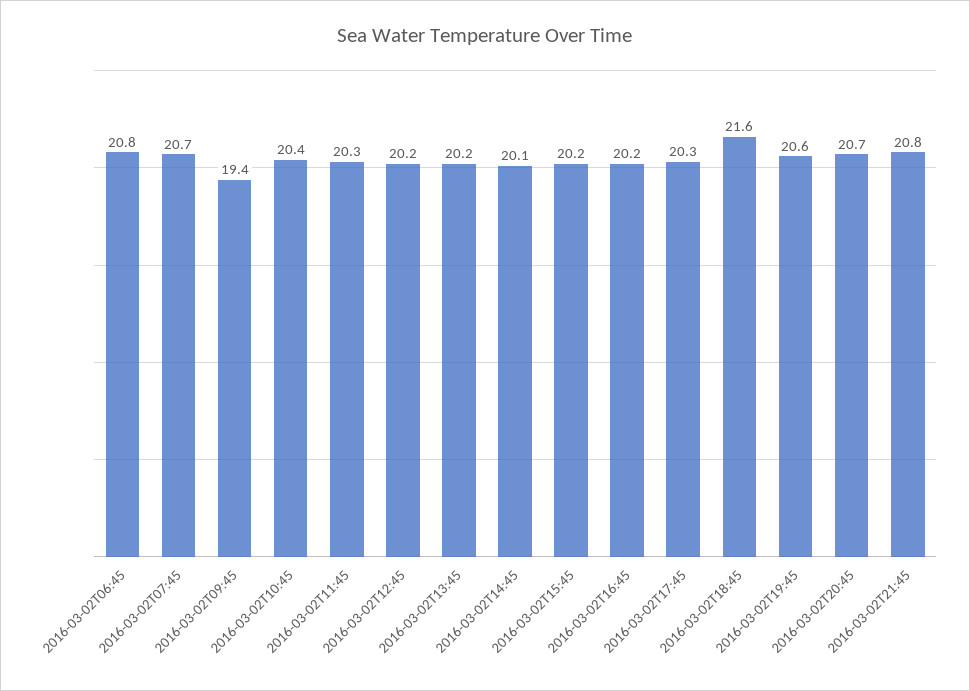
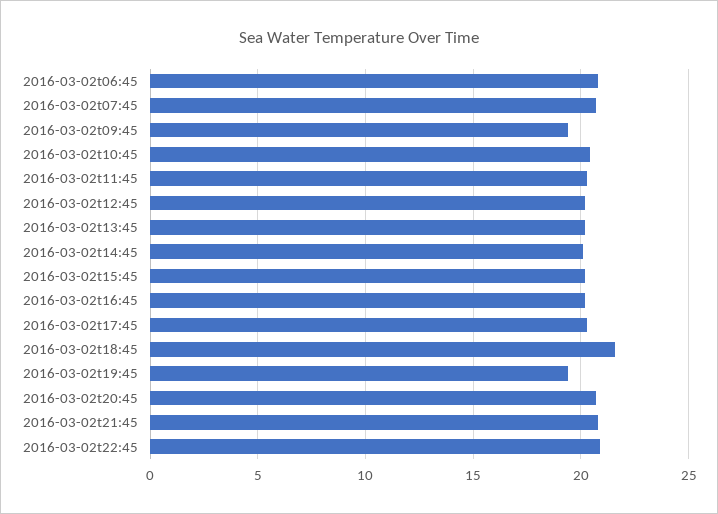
2016-03-02T19:45: 20.6 -> 19.5
2016-03-02t22:45: none -> 21

